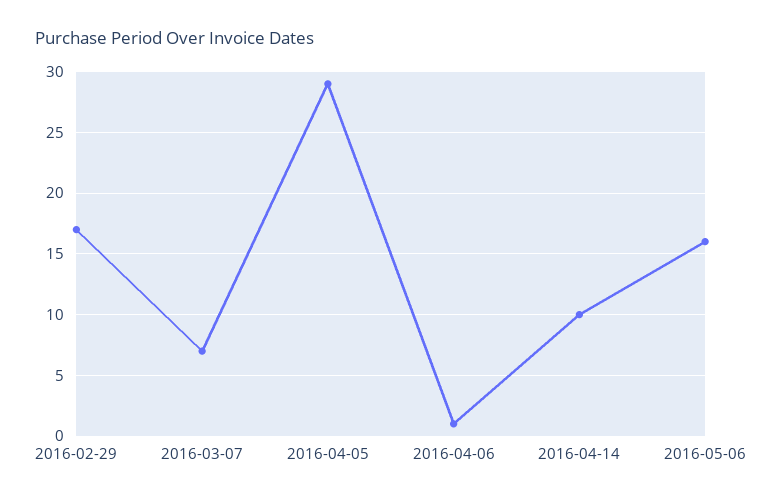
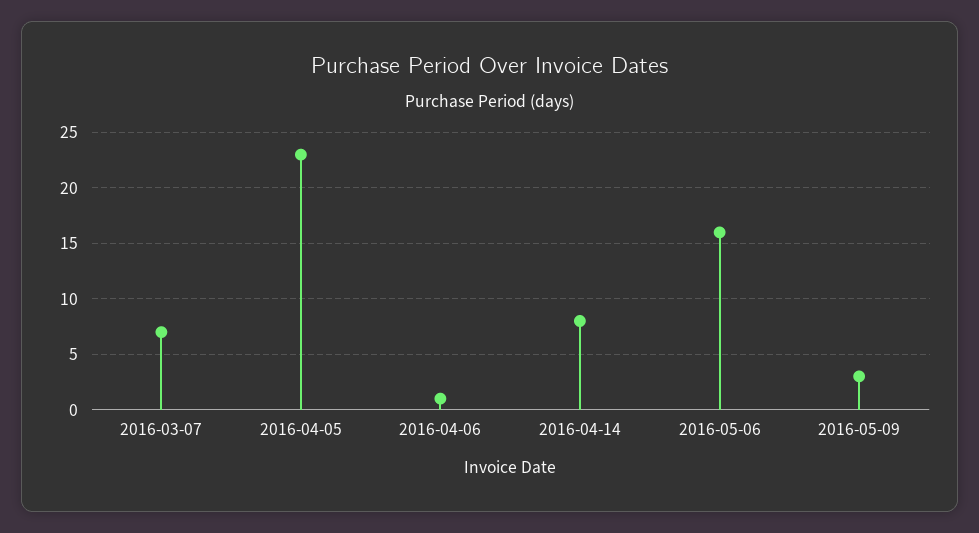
2016-02-29: 17 -> none
2016-04-05: 29 -> 23
2016-04-14: 10 -> 8
2016-05-09: none -> 3

